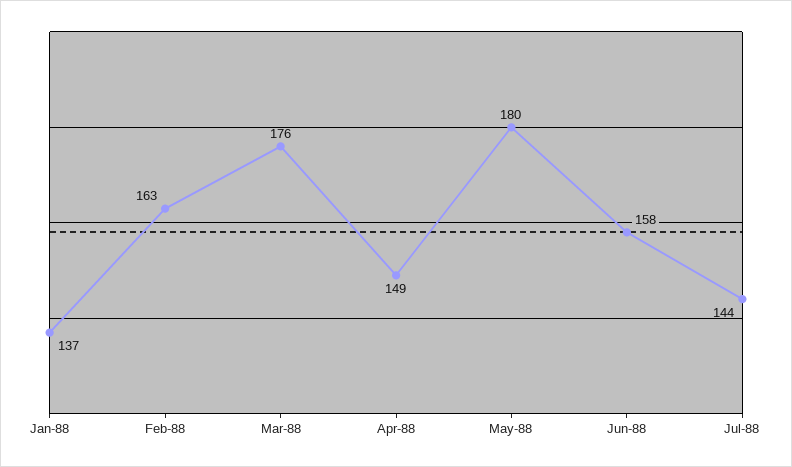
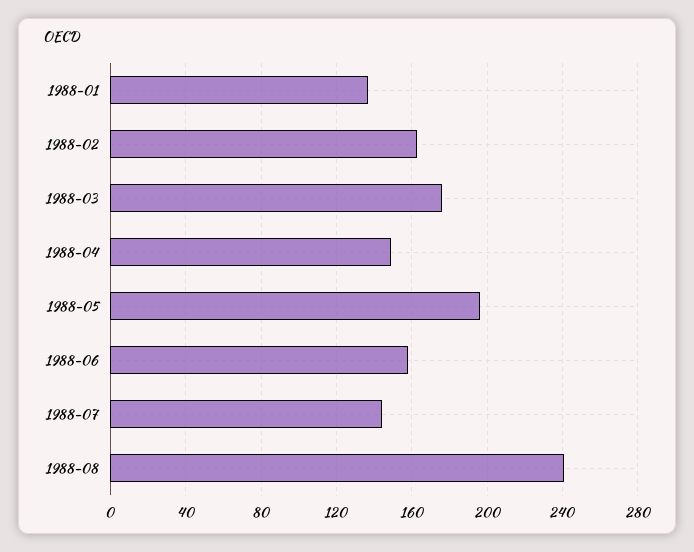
May-88: 180 -> 195
1988-08: none -> 240

